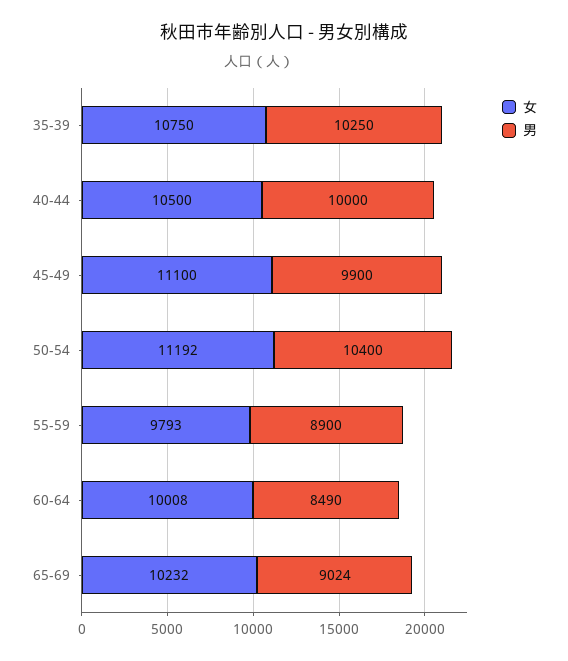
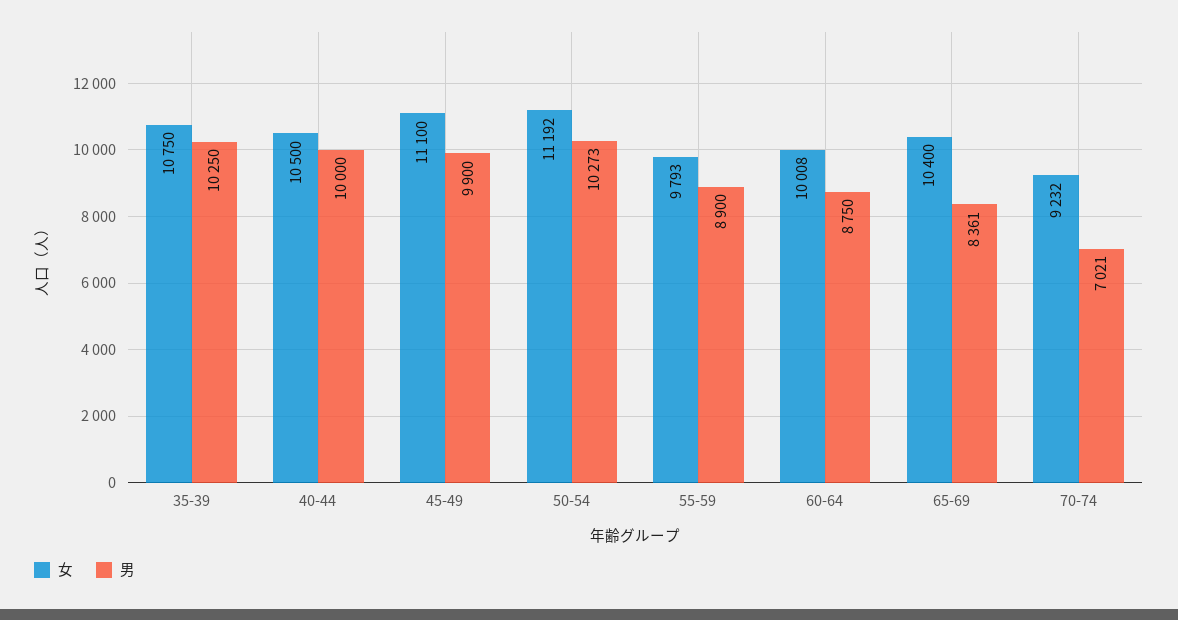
男, 50-54: 10400 -> 10273
男, 60-64: 8490 -> 8750
女, 65-69: 10232 -> 10400
男, 65-69: 9024 -> 8361
女, 70-74: none -> 9232
男, 70-74: none -> 7021

